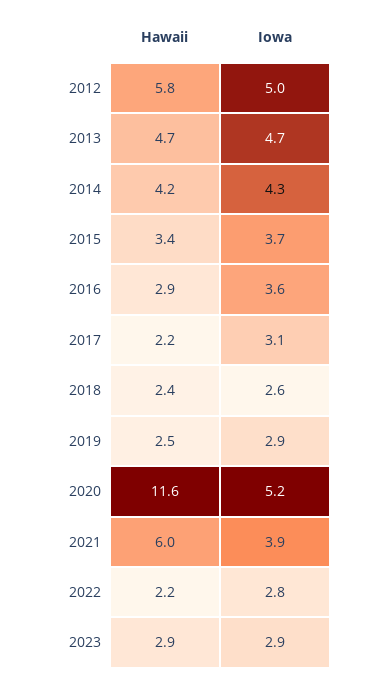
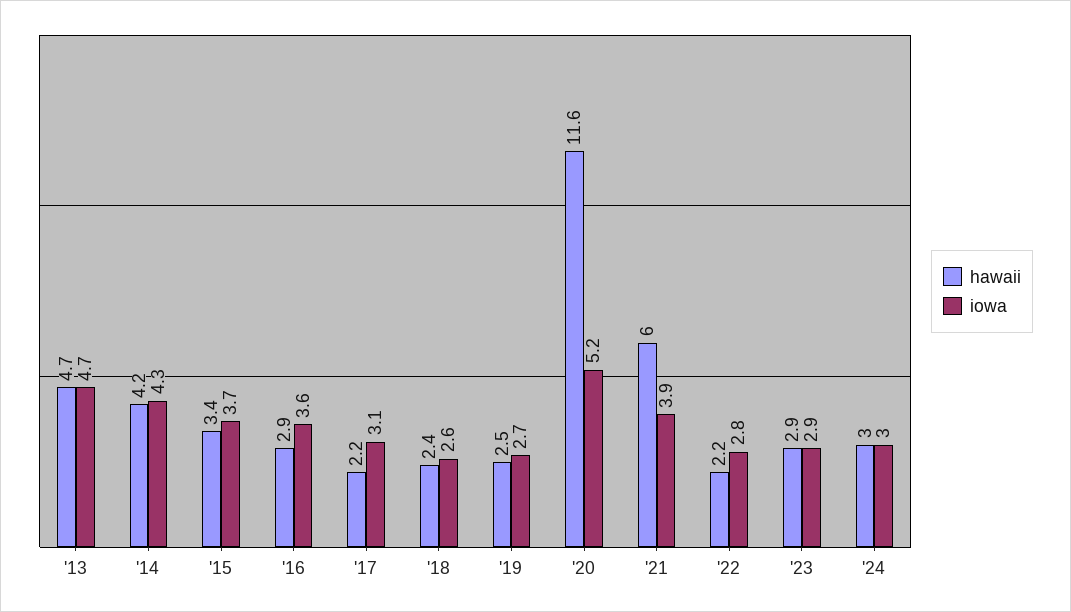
Hawaii, 2012: 5.8 -> none
Iowa, 2012: 5 -> none
Iowa, 2019: 2.9 -> 2.7
Hawaii, '24: none -> 3
Iowa, '24: none -> 3

